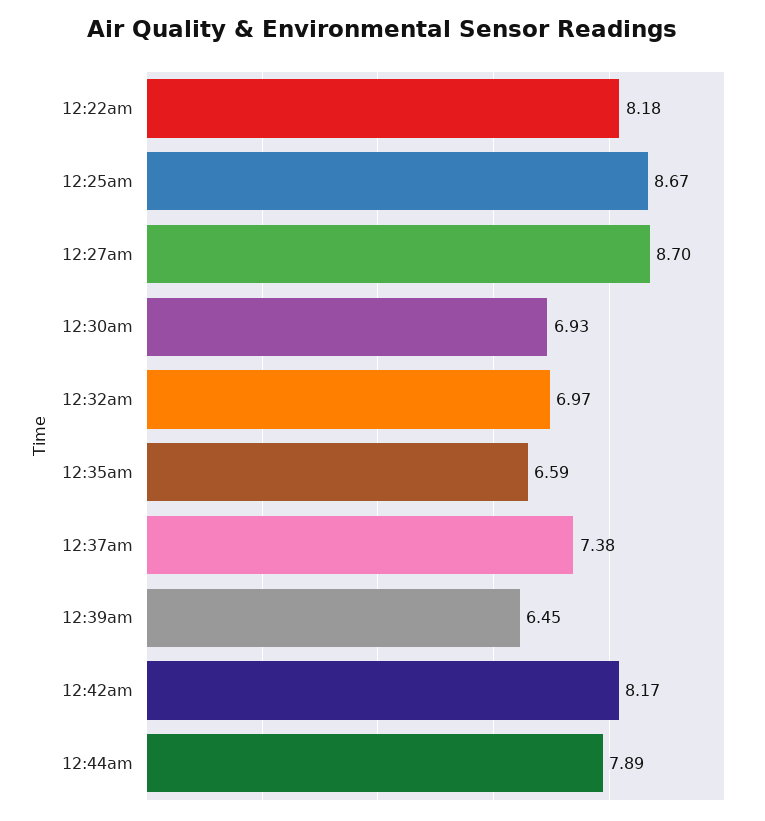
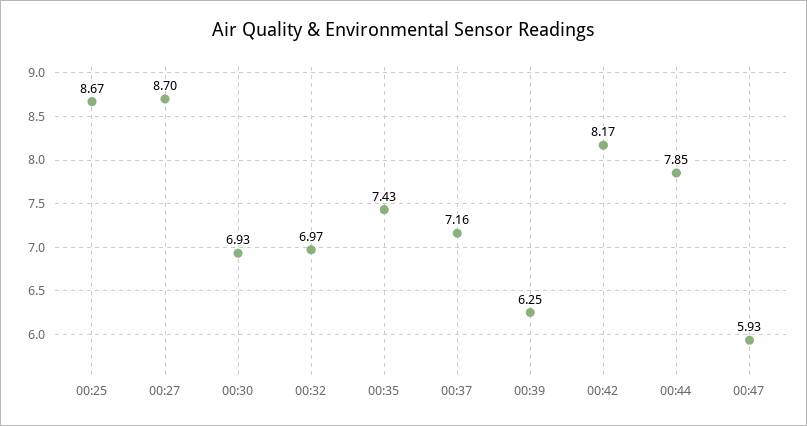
12:22am: 8.18 -> none
12:35am: 6.59 -> 7.43
12:37am: 7.38 -> 7.16
12:39am: 6.45 -> 6.25
12:44am: 7.89 -> 7.85
00:47: none -> 5.93

